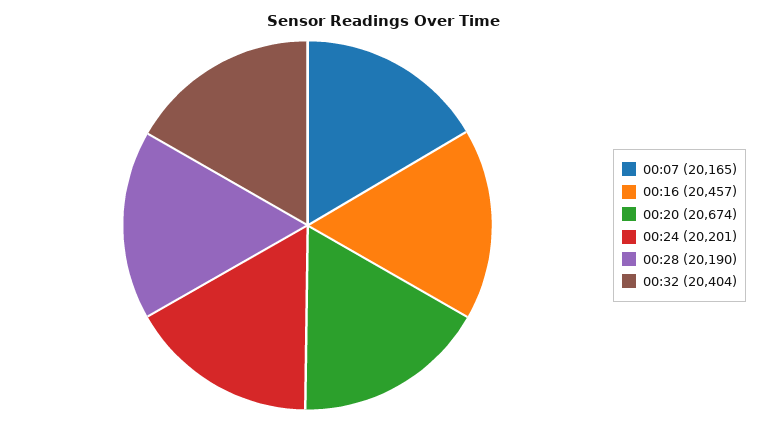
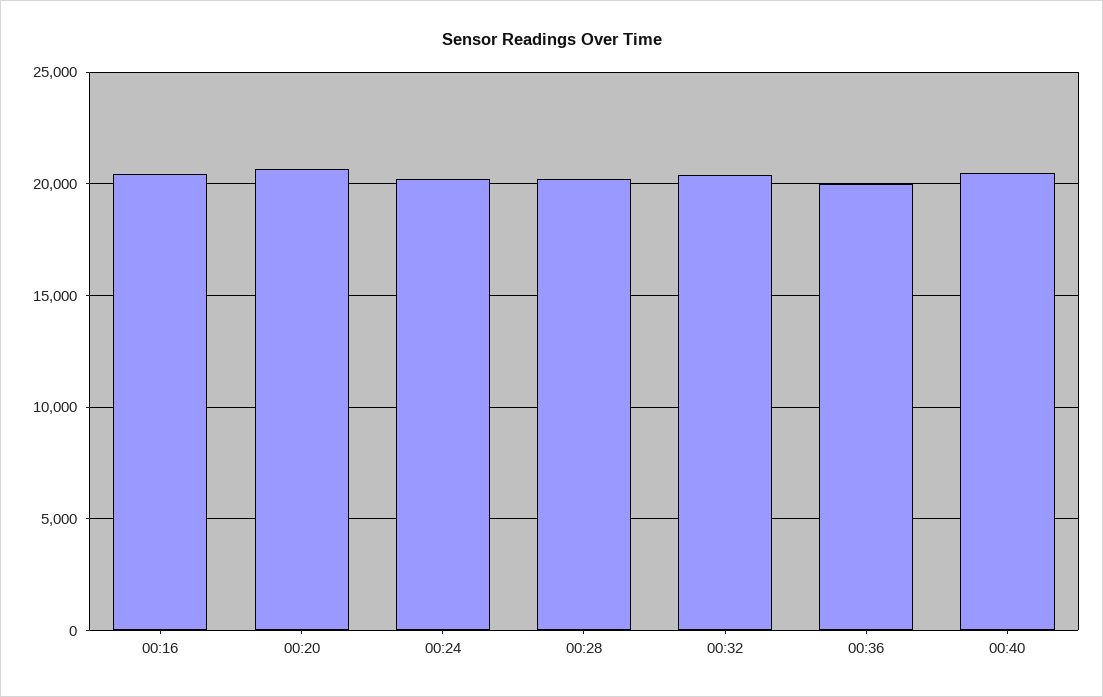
00:07: 20165 -> none
00:36: none -> 20000
00:40: none -> 20500

